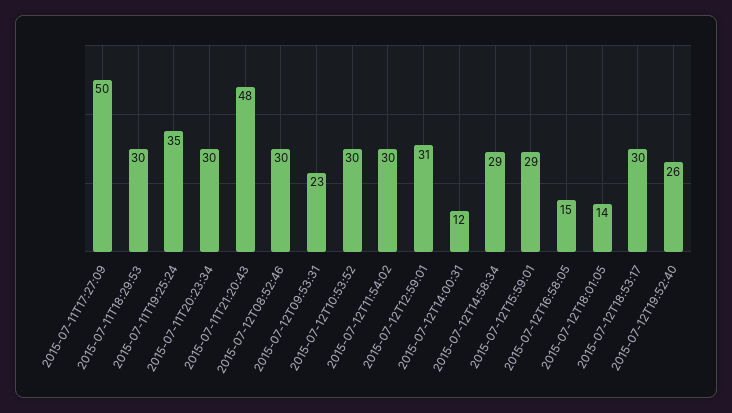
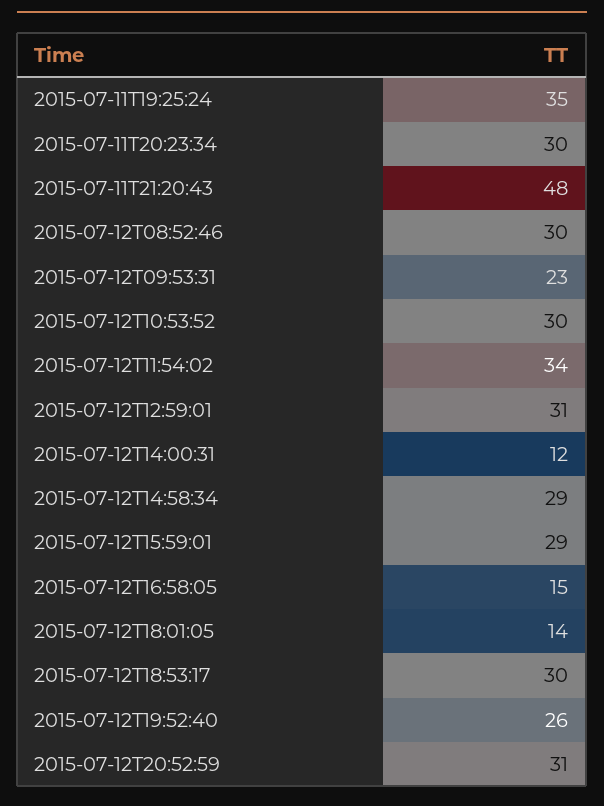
2015-07-11T17:27:09: 50 -> none
2015-07-11T18:29:53: 30 -> none
2015-07-12T11:54:02: 30 -> 34
2015-07-12T20:52:59: none -> 31

